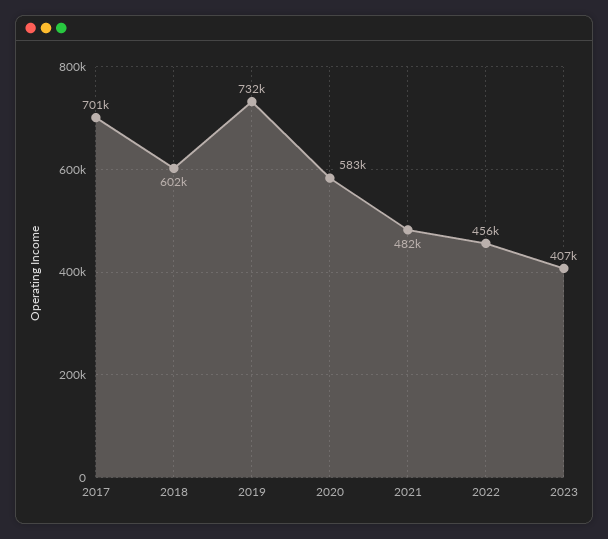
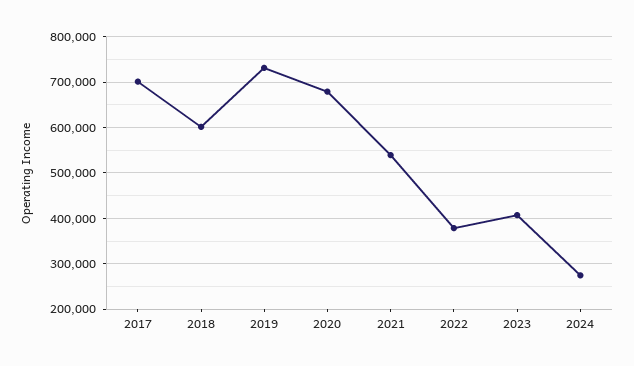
2020: 583000 -> 680000
2021: 482000 -> 540000
2022: 456000 -> 380000
2024: none -> 280000

